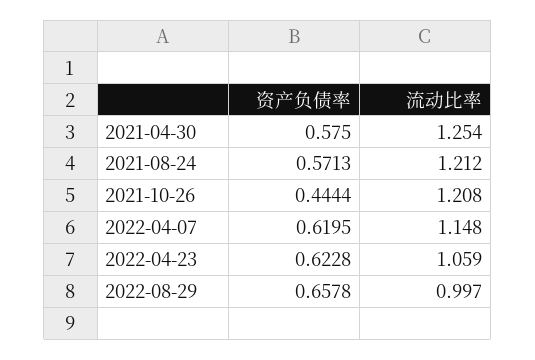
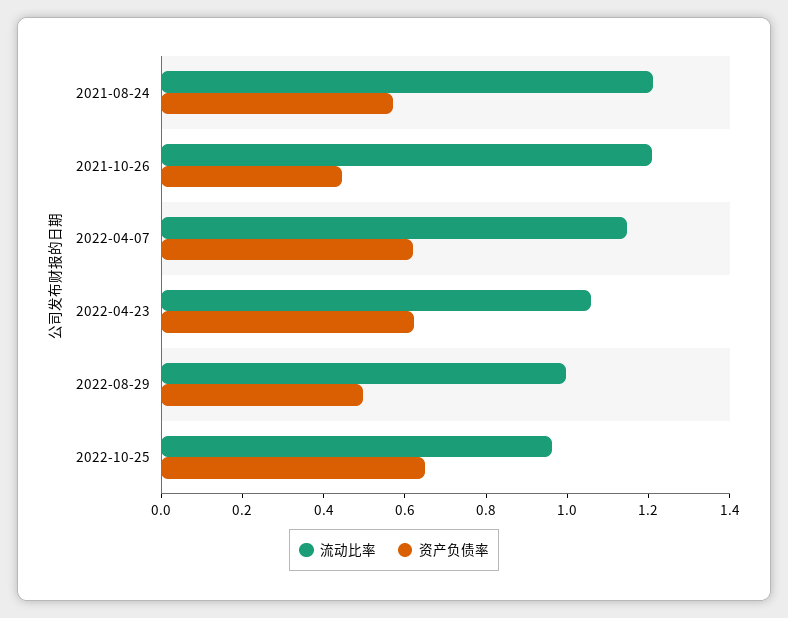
资产负债率, 2021-04-30: 0.575 -> none
流动比率, 2021-04-30: 1.254 -> none
资产负债率, 2022-08-29: 0.6578 -> 0.5
流动比率, 2022-10-25: none -> 0.95
资产负债率, 2022-10-25: none -> 0.65

